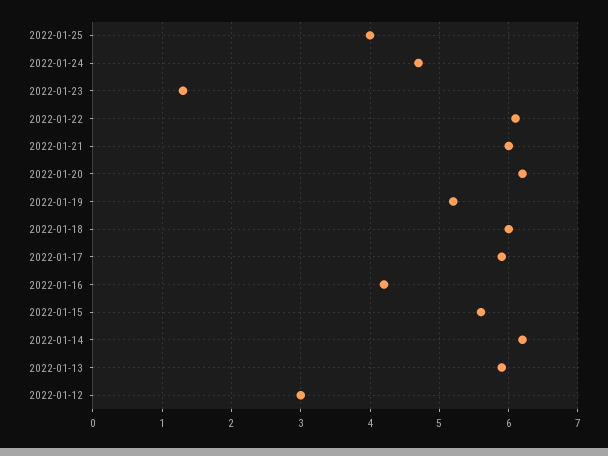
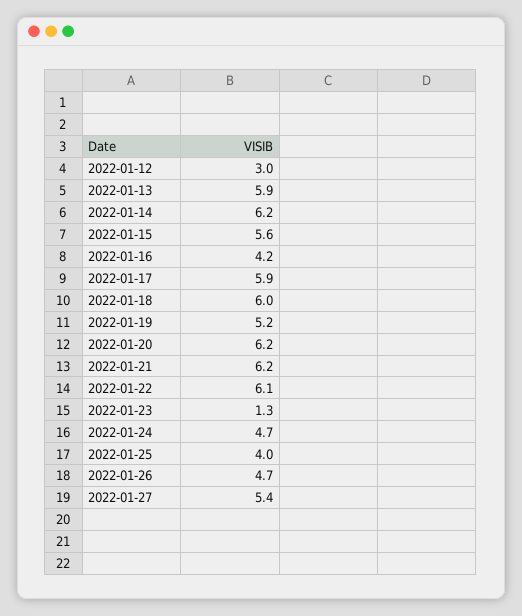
2022-01-21: 6 -> 6.2
2022-01-26: none -> 4.7
2022-01-27: none -> 5.4

